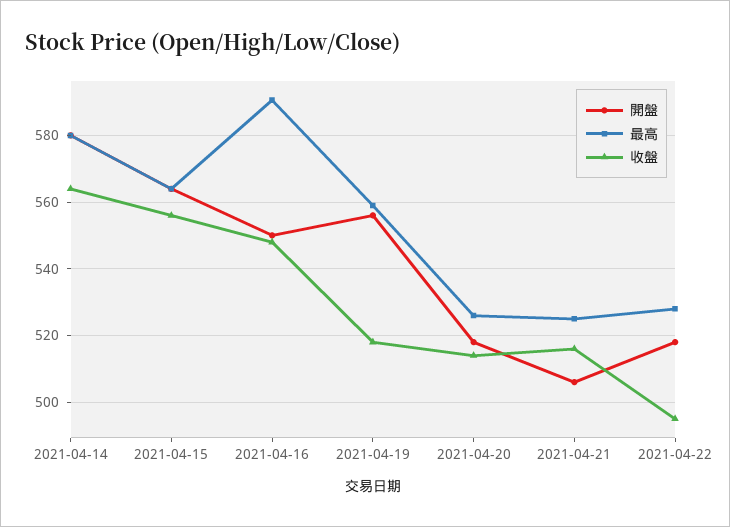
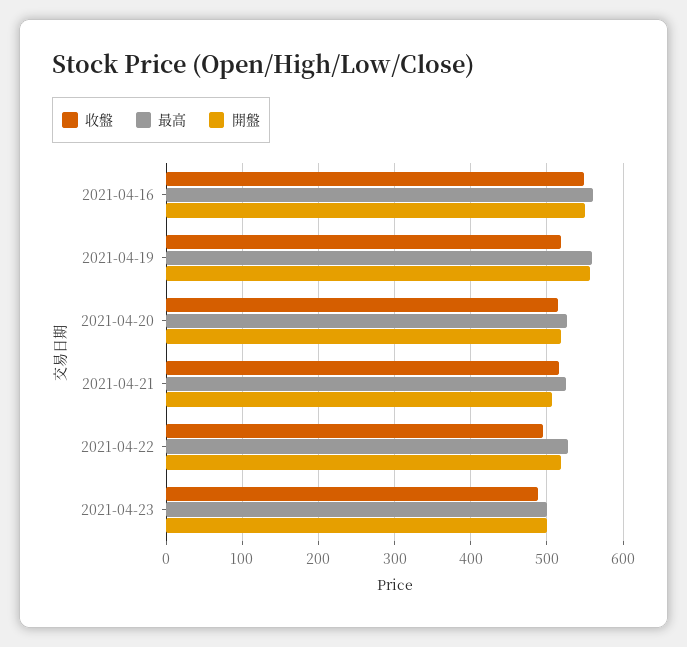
開盤, 2021-04-14: 580 -> none
最高, 2021-04-14: 580 -> none
收盤, 2021-04-14: 564 -> none
開盤, 2021-04-15: 564 -> none
最高, 2021-04-15: 564 -> none
收盤, 2021-04-15: 556 -> none
最高, 2021-04-16: 590 -> 560
收盤, 2021-04-23: none -> 490
最高, 2021-04-23: none -> 500
開盤, 2021-04-23: none -> 500

